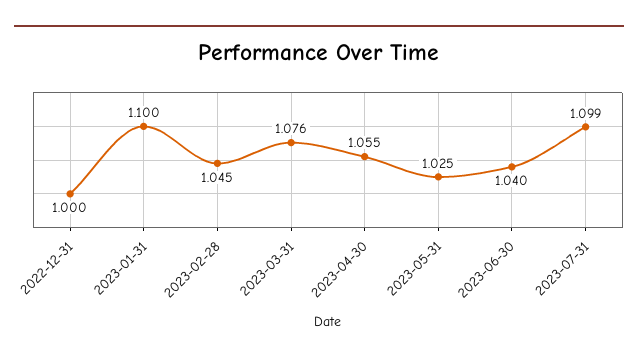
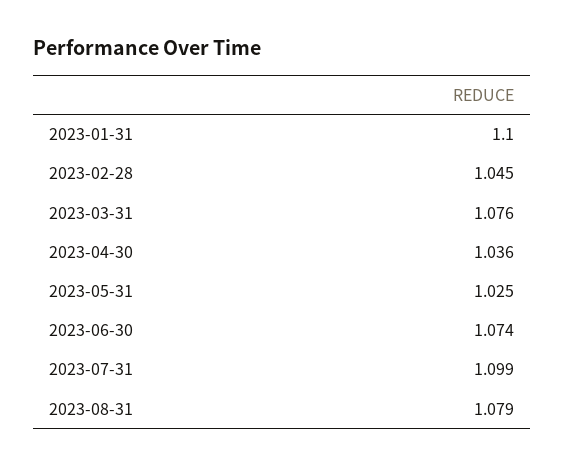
2022-12-31: 1 -> none
2023-04-30: 1.055 -> 1.036
2023-06-30: 1.04 -> 1.074
2023-08-31: none -> 1.079

